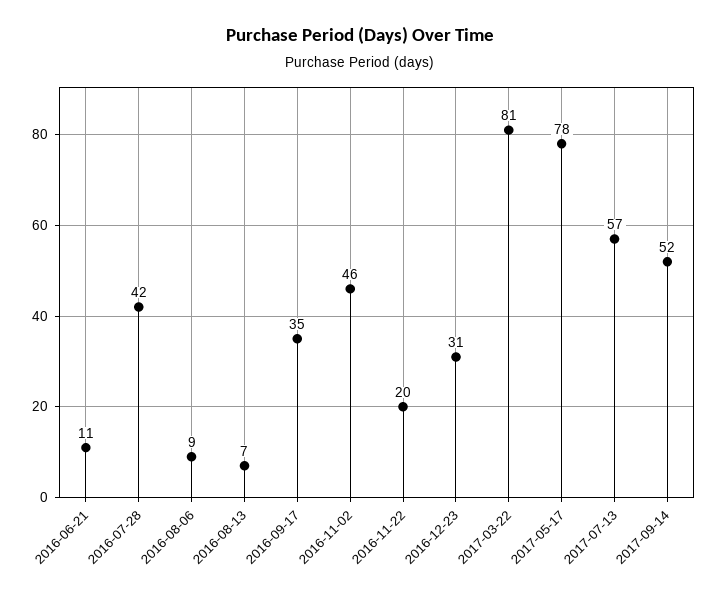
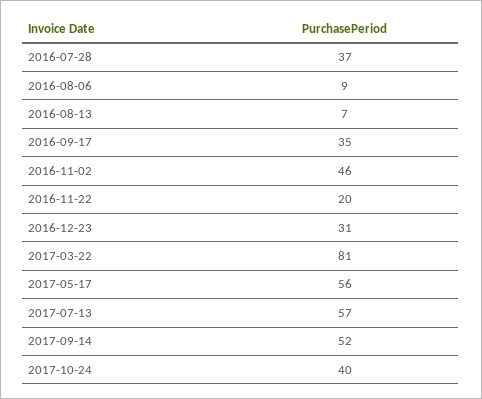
2016-06-21: 11 -> none
2016-07-28: 42 -> 37
2017-05-17: 78 -> 56
2017-10-24: none -> 40

